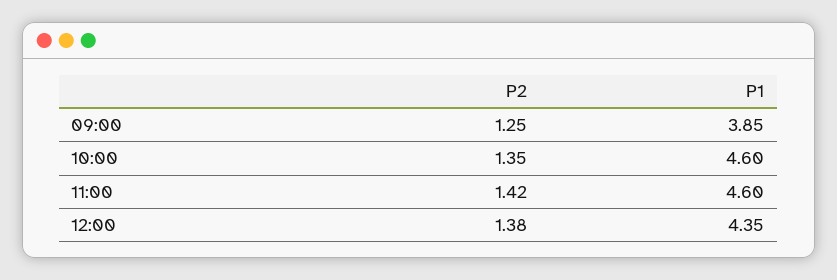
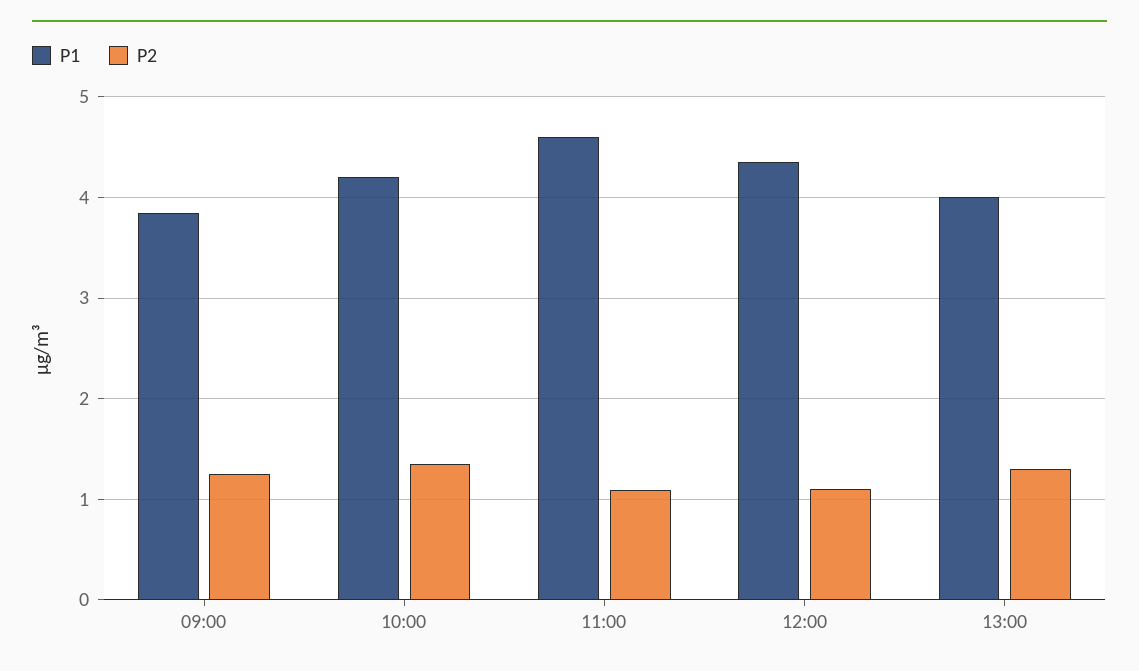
P1, 10:00: 4.6 -> 4.2
P2, 11:00: 1.42 -> 1.1
P2, 12:00: 1.38 -> 1.1
P1, 13:00: none -> 4
P2, 13:00: none -> 1.3

